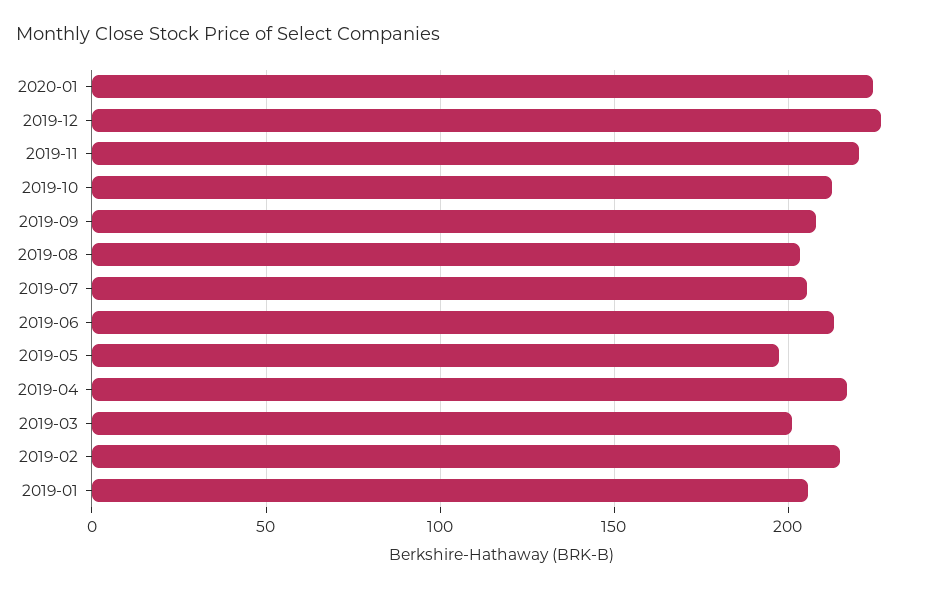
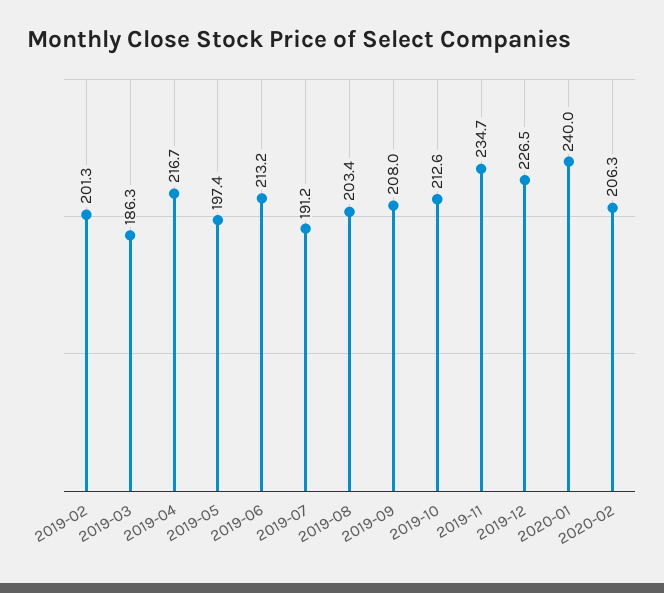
2020-01: 225 -> 240
2019-11: 220 -> 234.7
2019-07: 205 -> 191.2
2019-03: 200 -> 186.3
2019-02: 215 -> 201.3
2019-01: 205 -> none
2020-02: none -> 206.3

